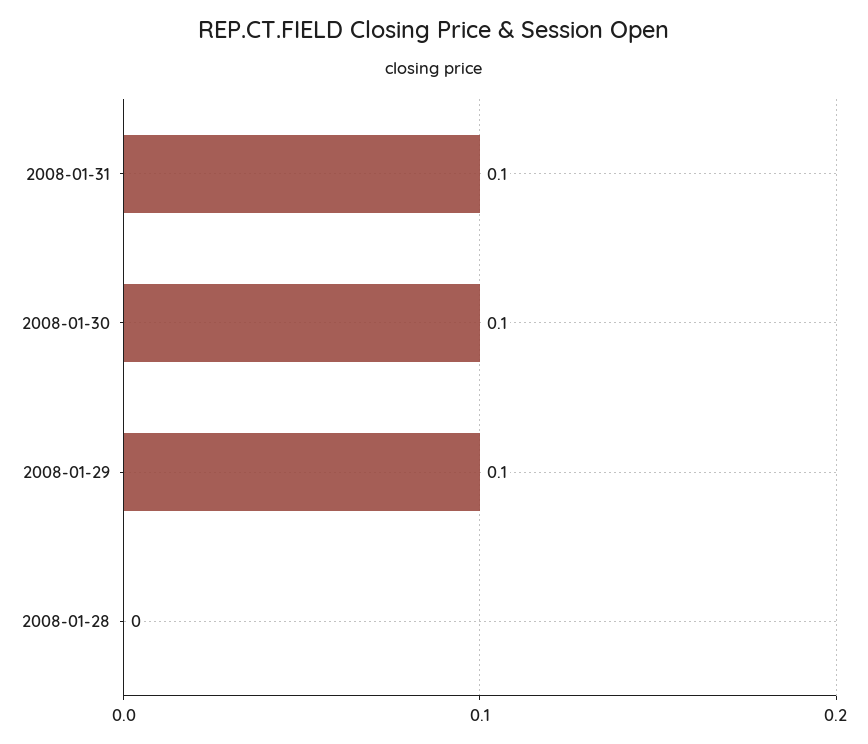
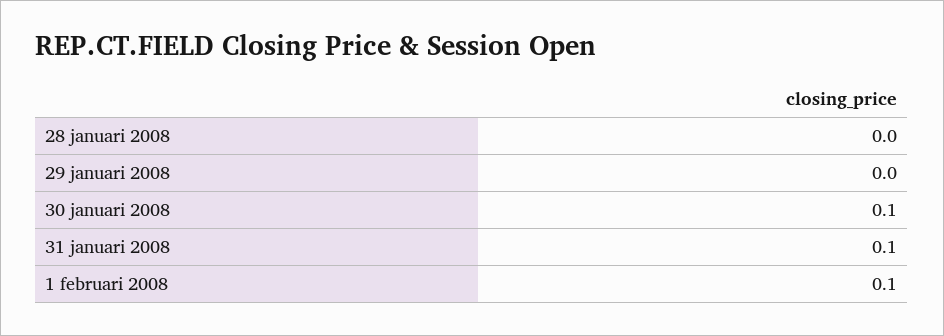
2008-01-29: 0.1 -> 0
1 februari 2008: none -> 0.1

